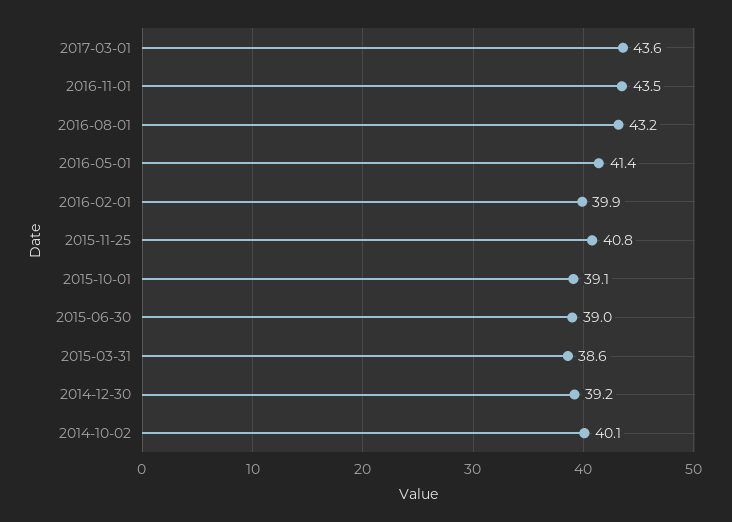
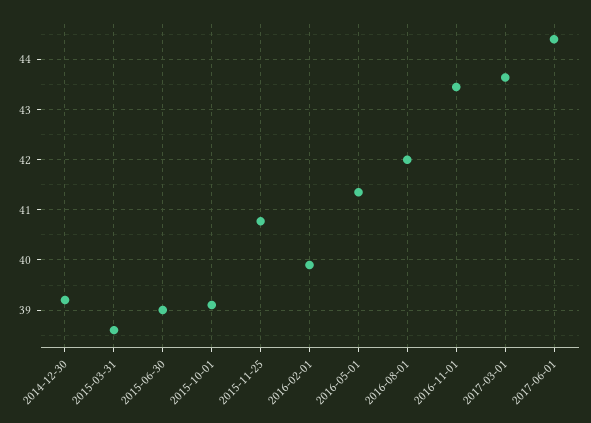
2016-08-01: 43.2 -> 42
2014-10-02: 40.1 -> none
2017-06-01: none -> 44.4

